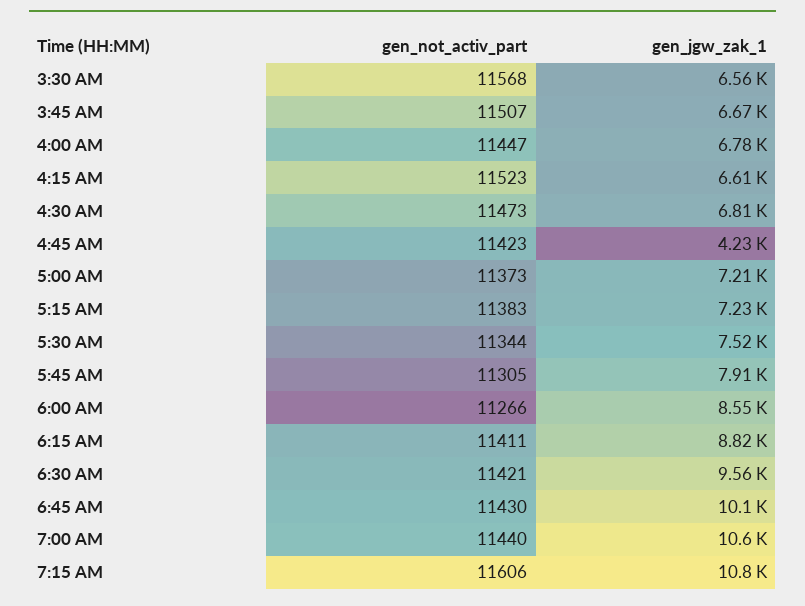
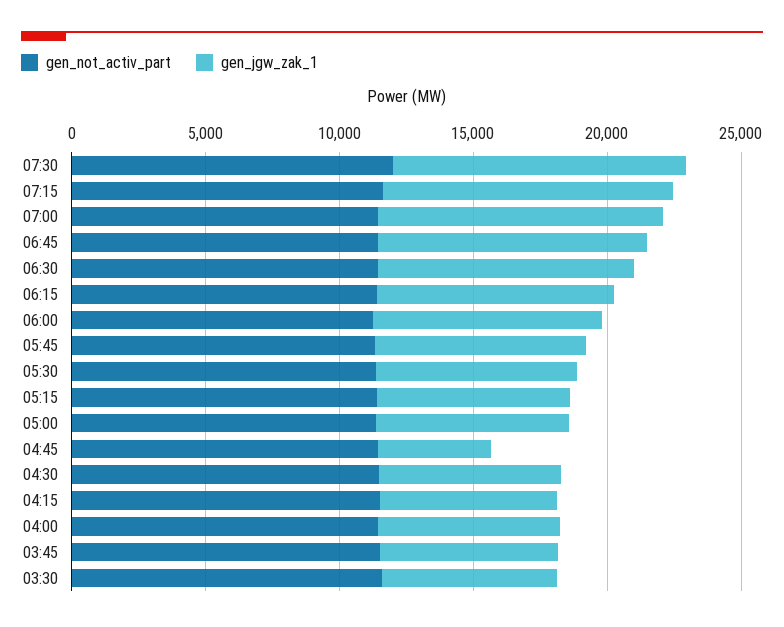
gen_not_activ_part, 07:30: none -> 12000
gen_jgw_zak_1, 07:30: none -> 11000

